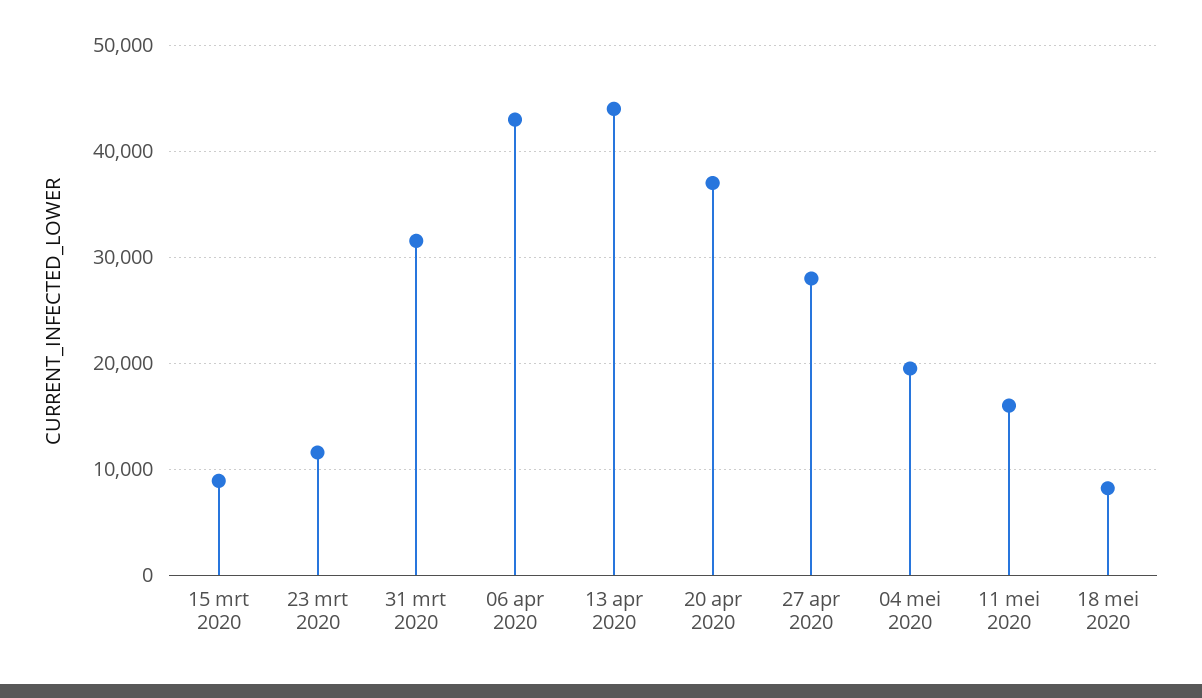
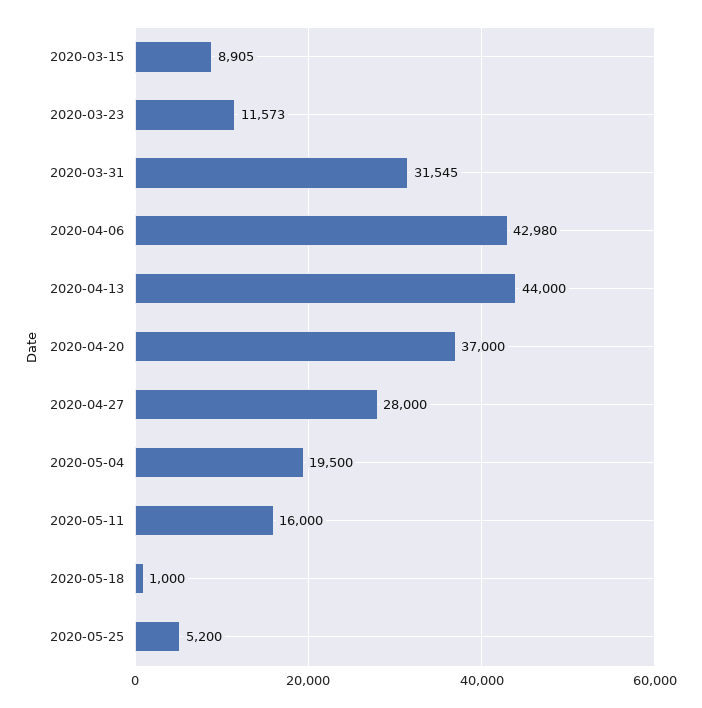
18 mei 2020: 8000 -> 1000
2020-05-25: none -> 5200

